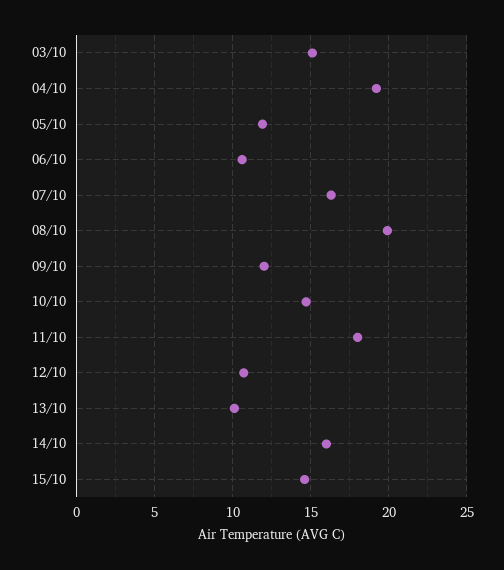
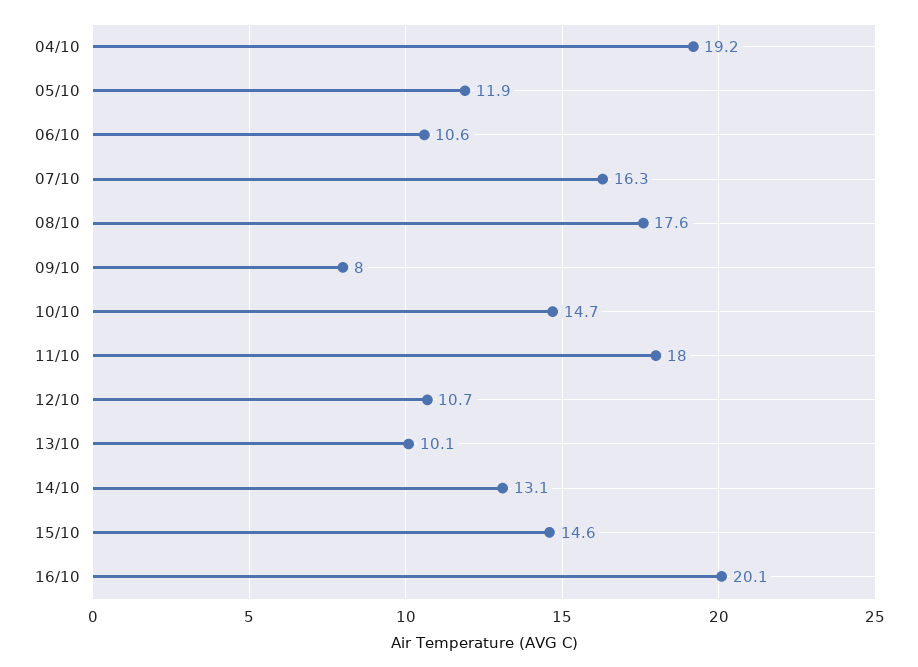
03/10: 15 -> none
08/10: 20 -> 17.6
09/10: 12 -> 8
14/10: 16 -> 13.1
16/10: none -> 20.1

